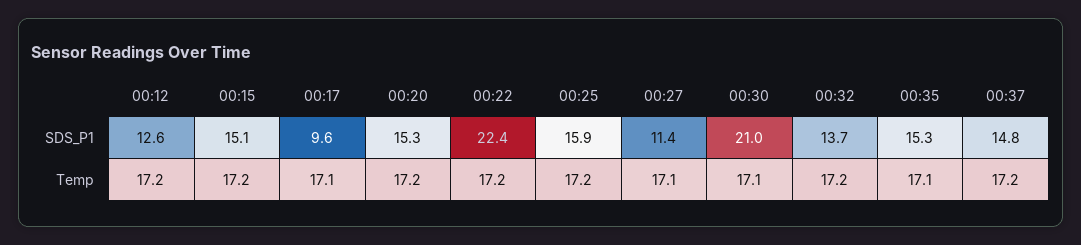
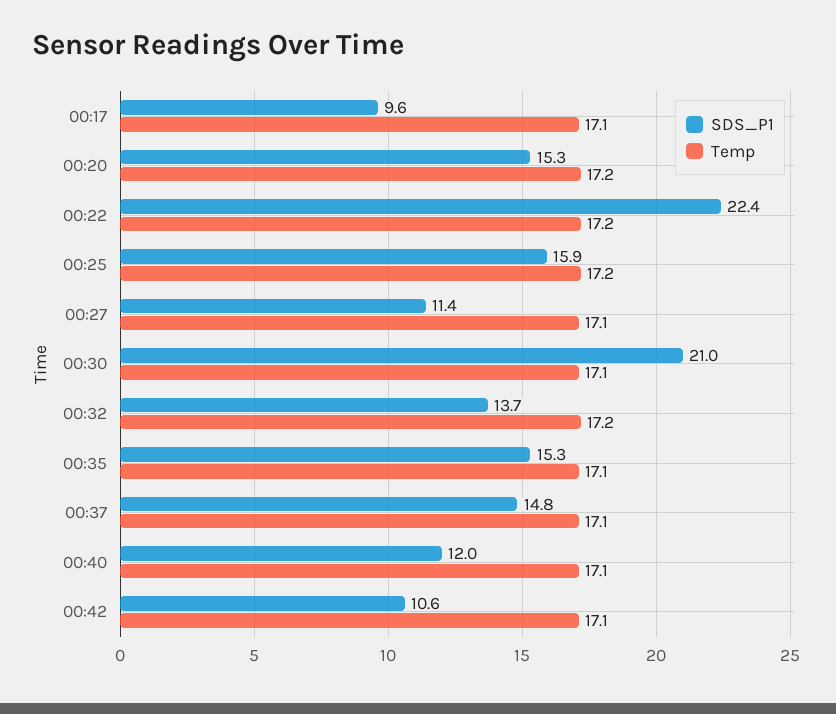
SDS_P1, 00:12: 12.6 -> none
SDS_P1, 00:15: 15.1 -> none
Temp, 00:12: 17.2 -> none
Temp, 00:15: 17.2 -> none
Temp, 00:37: 17.2 -> 17.1
SDS_P1, 00:40: none -> 12
Temp, 00:40: none -> 17.1
SDS_P1, 00:42: none -> 10.6
Temp, 00:42: none -> 17.1

